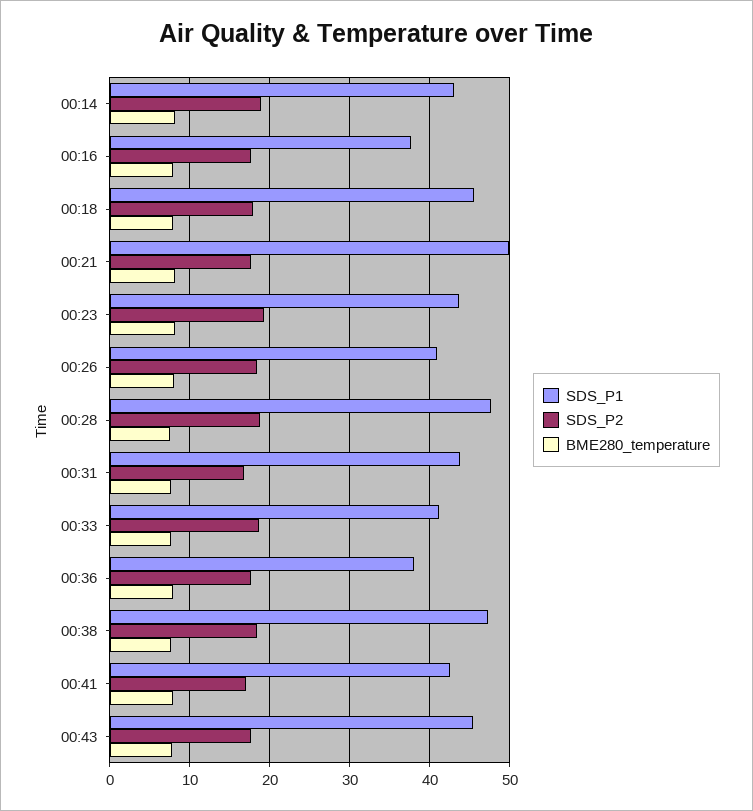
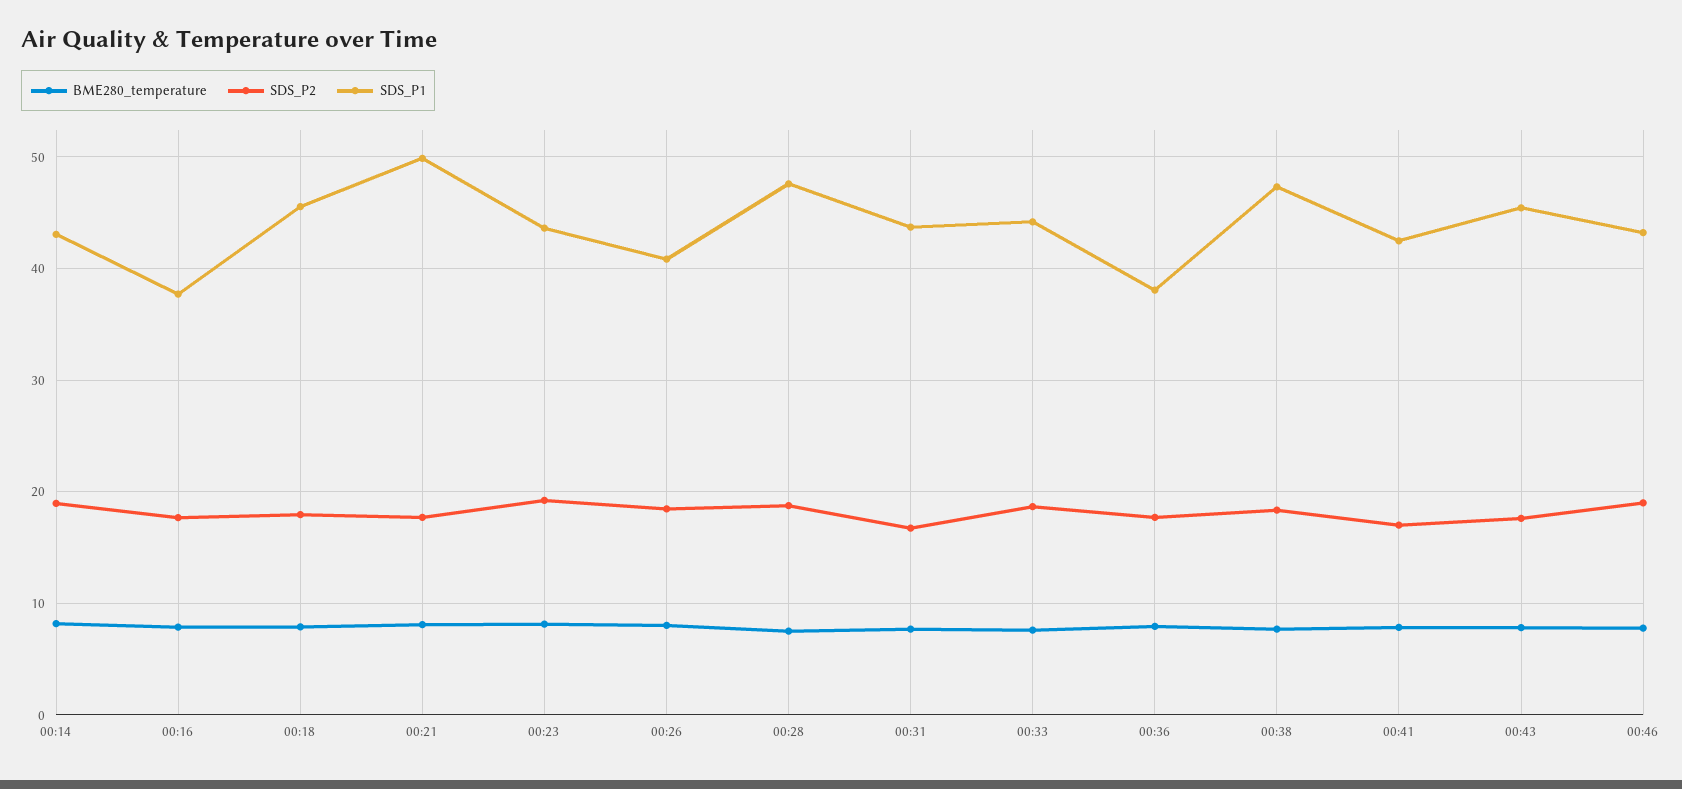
SDS_P1, 00:33: 41 -> 44
BME280_temperature, 00:46: none -> 8
SDS_P2, 00:46: none -> 19
SDS_P1, 00:46: none -> 43

